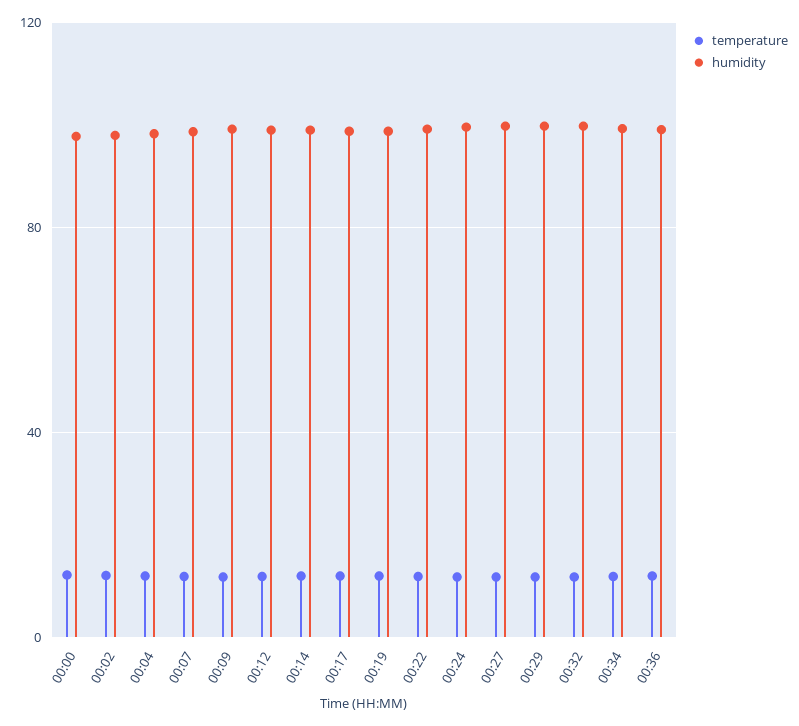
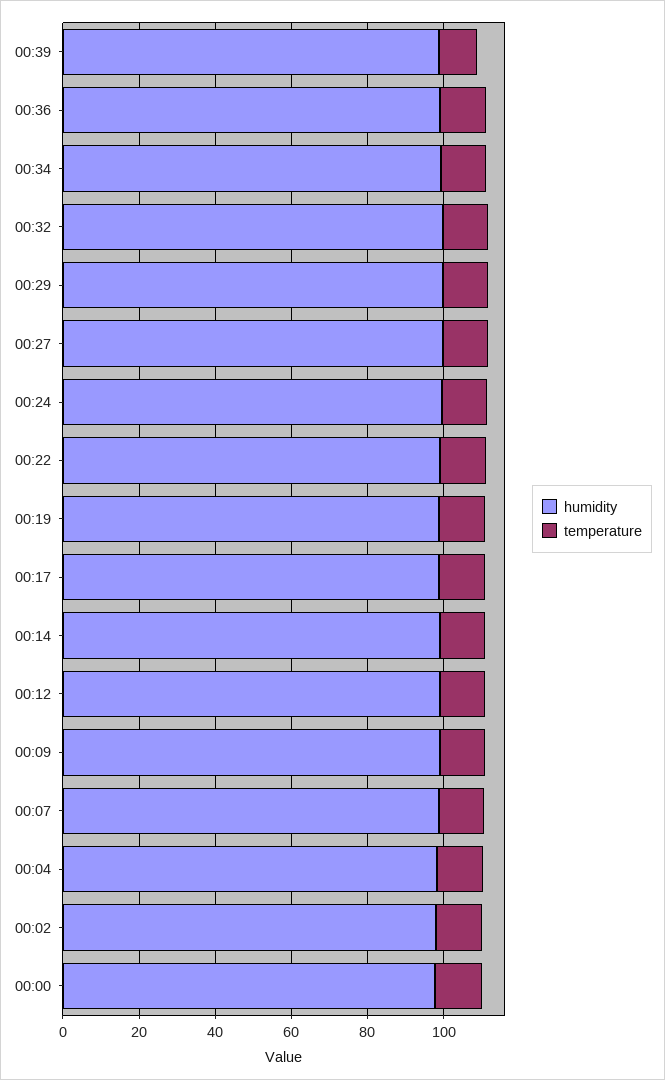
humidity, 00:39: none -> 100
temperature, 00:39: none -> 10

